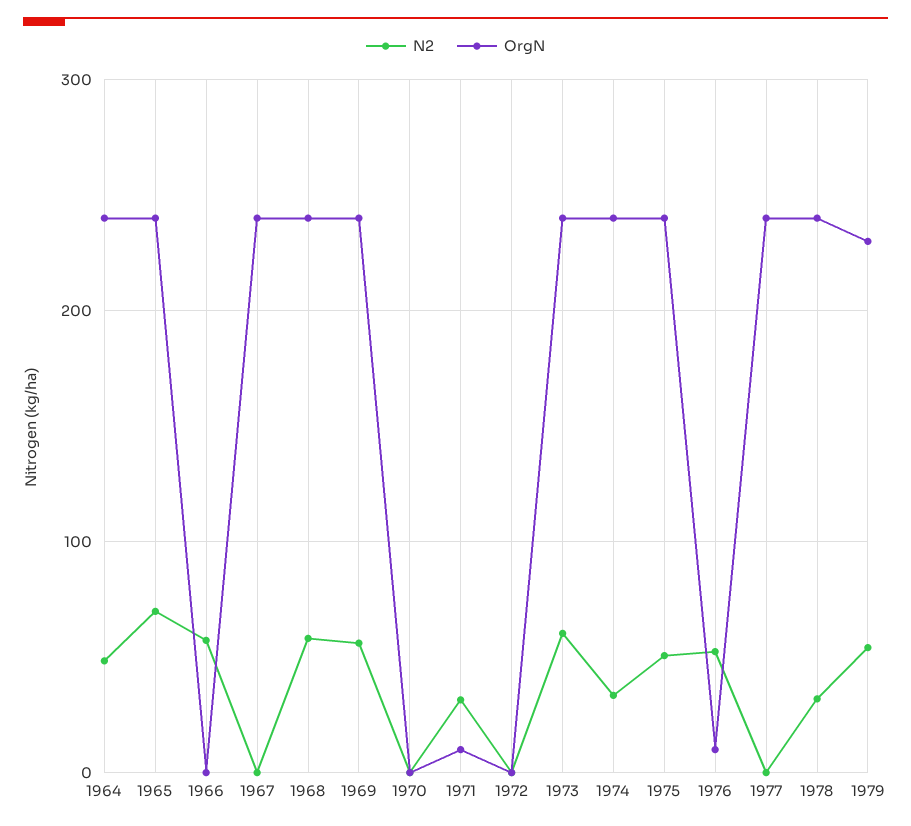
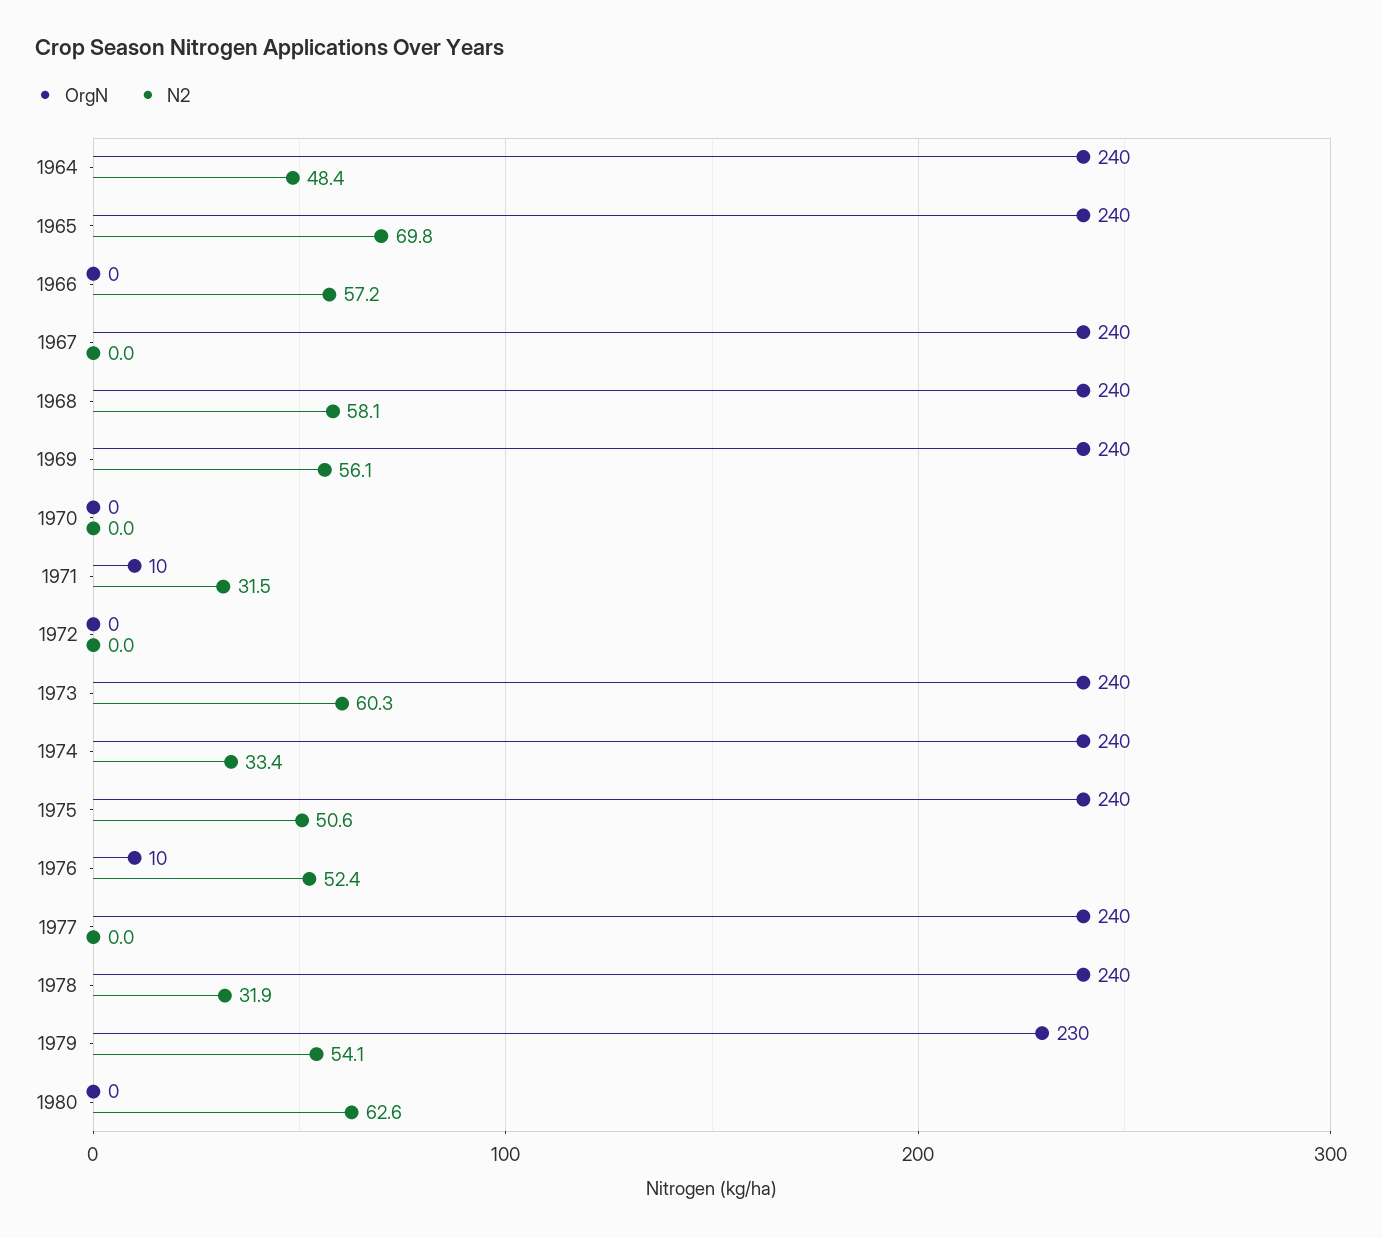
OrgN, 1980: none -> 0
N2, 1980: none -> 62.6

